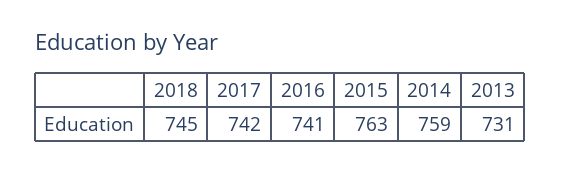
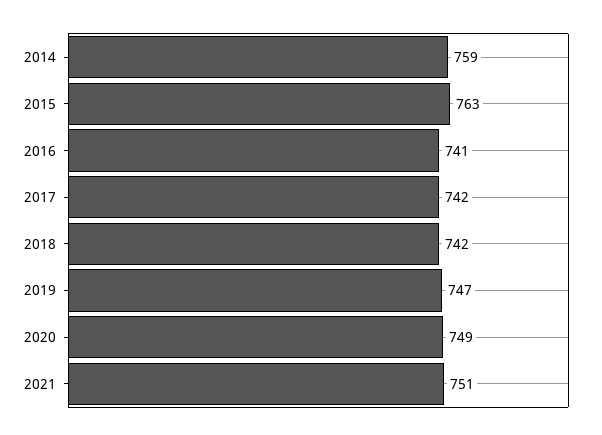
2018: 745 -> 742
2013: 731 -> none
2019: none -> 747
2020: none -> 749
2021: none -> 751

